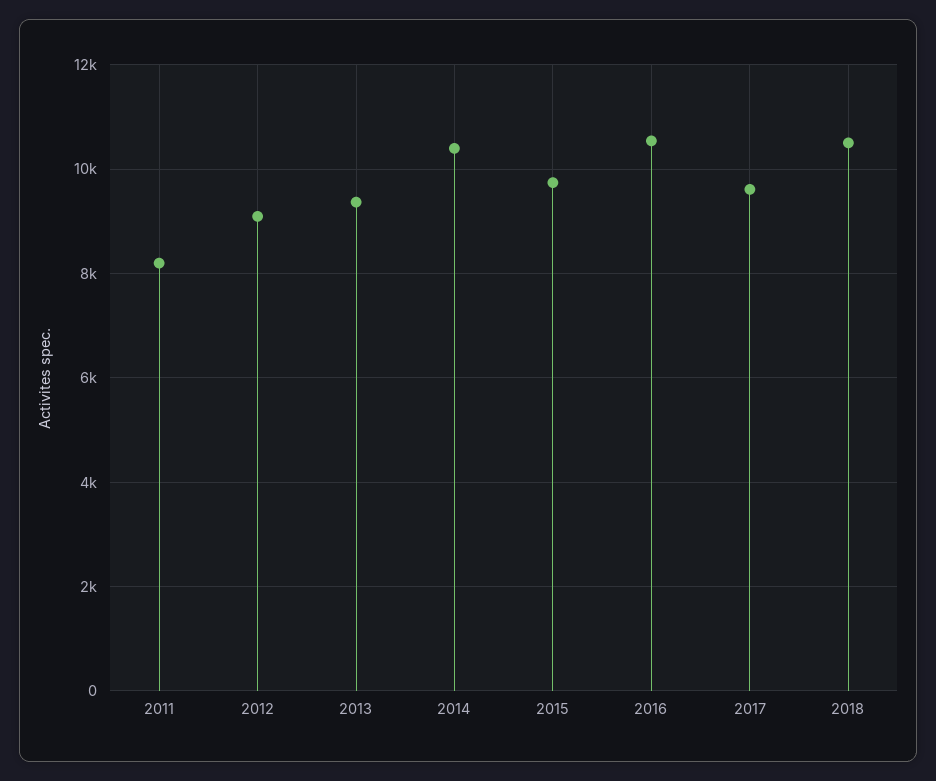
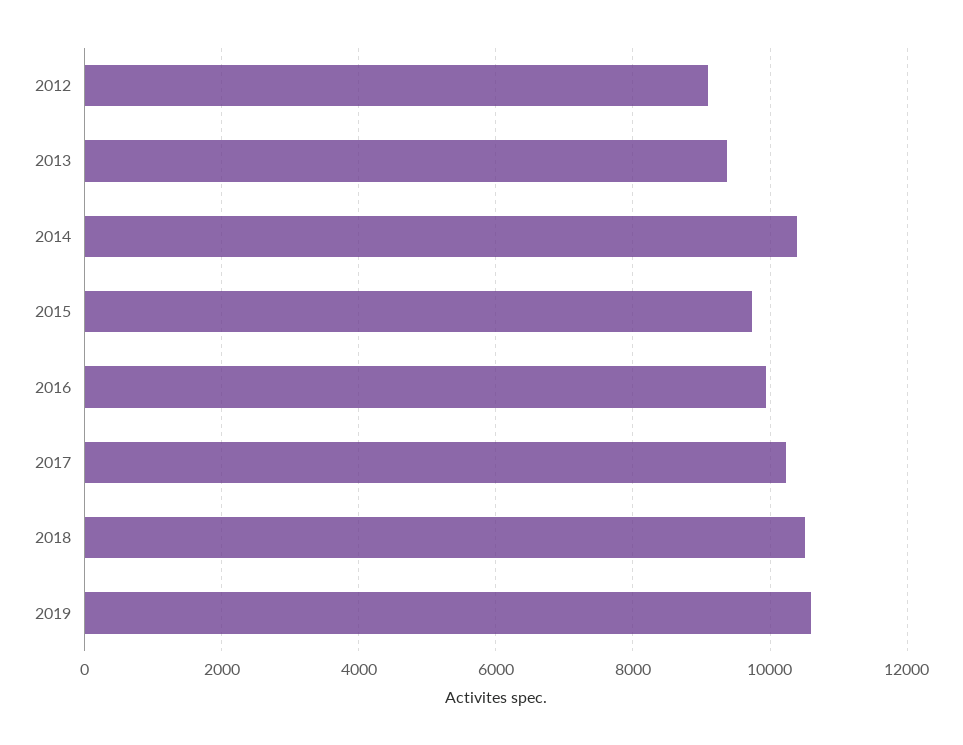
2011: 8200 -> none
2016: 10600 -> 10000
2017: 9600 -> 10200
2019: none -> 10600

